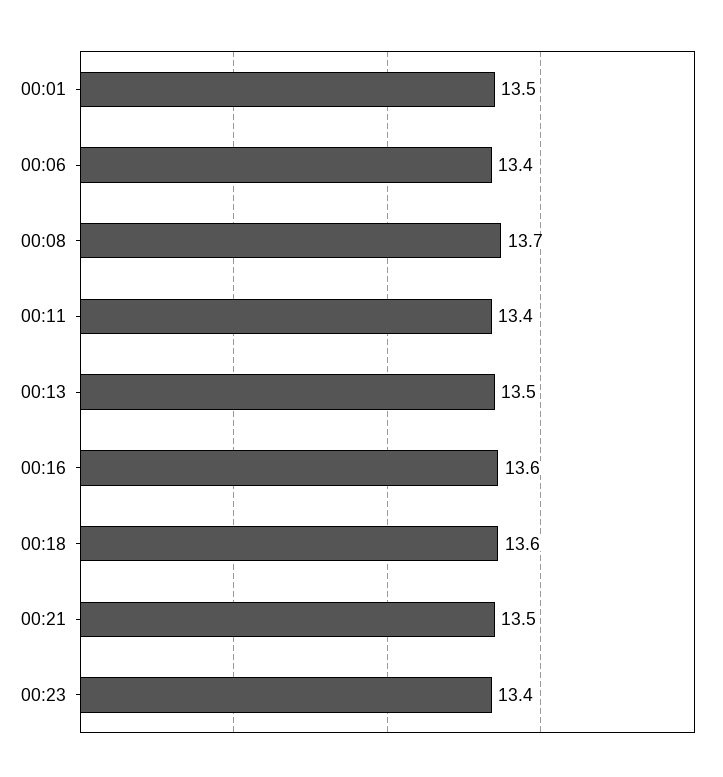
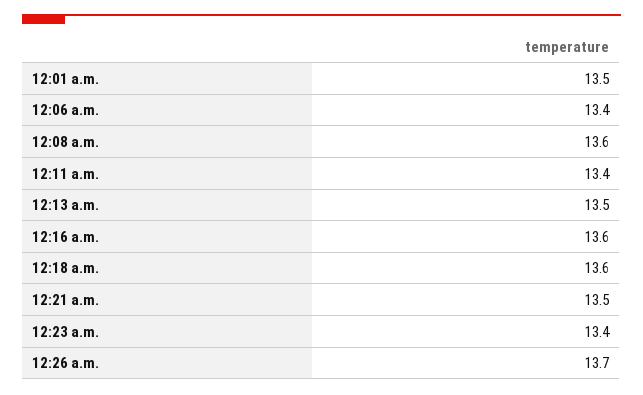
00:08: 13.7 -> 13.6
12:26 a.m.: none -> 13.7

